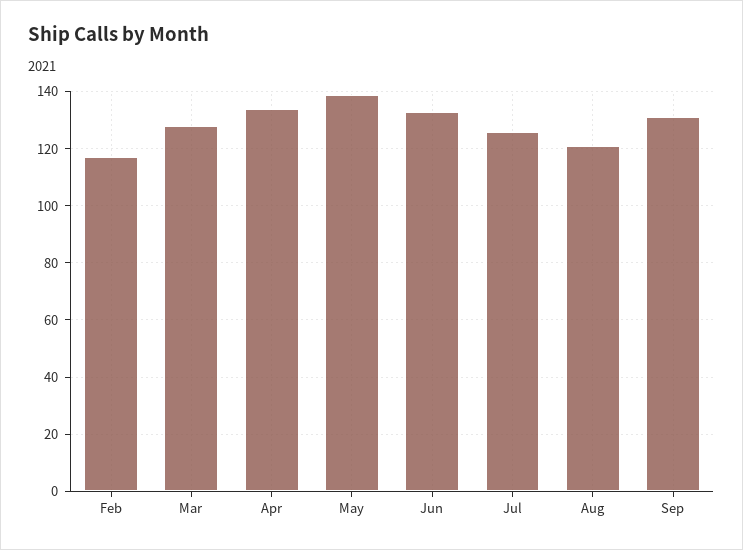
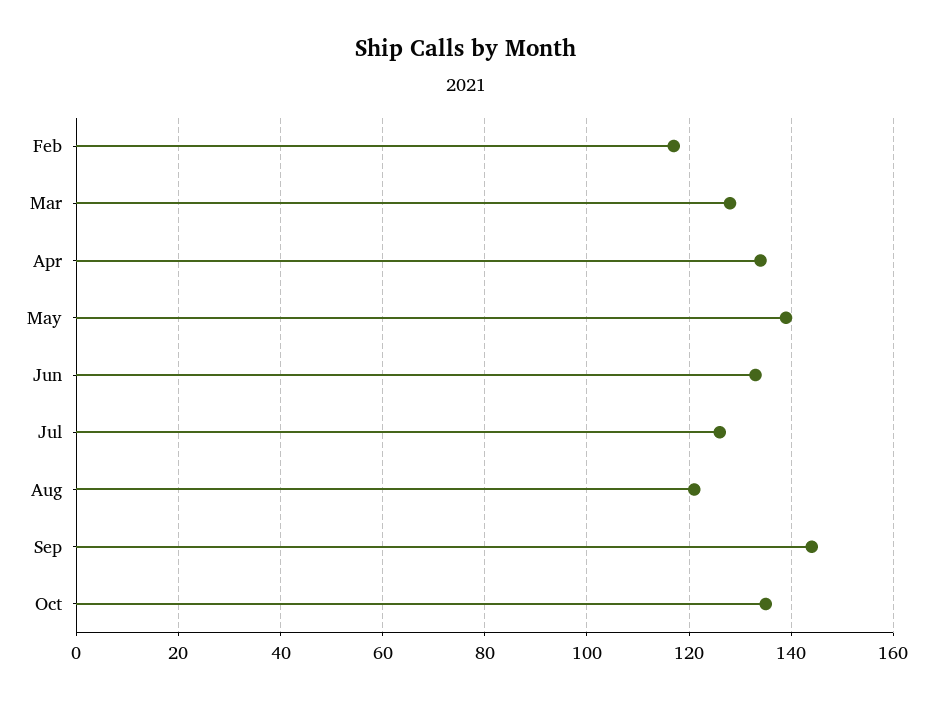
Sep: 130 -> 145
Oct: none -> 135

